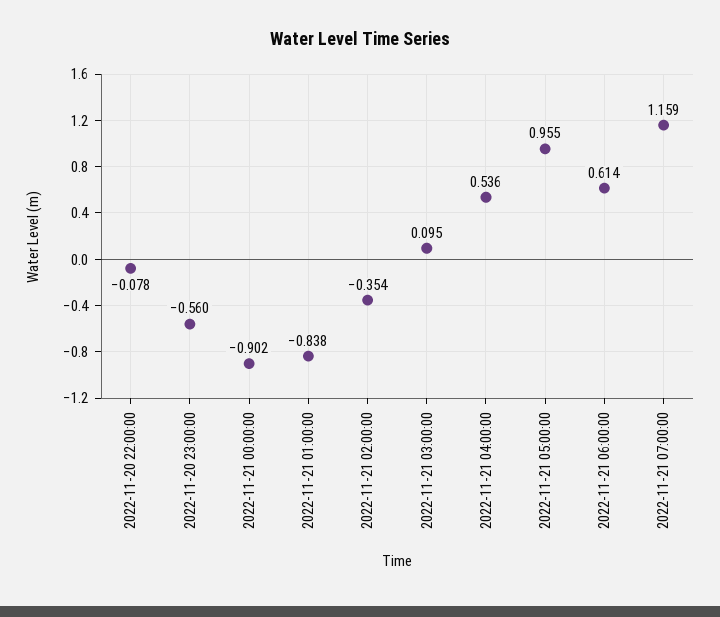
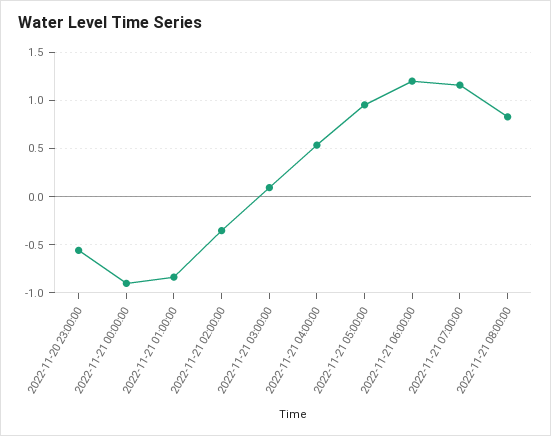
2022-11-20 22:00:00: -0.078 -> none
2022-11-21 06:00:00: 0.614 -> 1.2
2022-11-21 08:00:00: none -> 0.8

